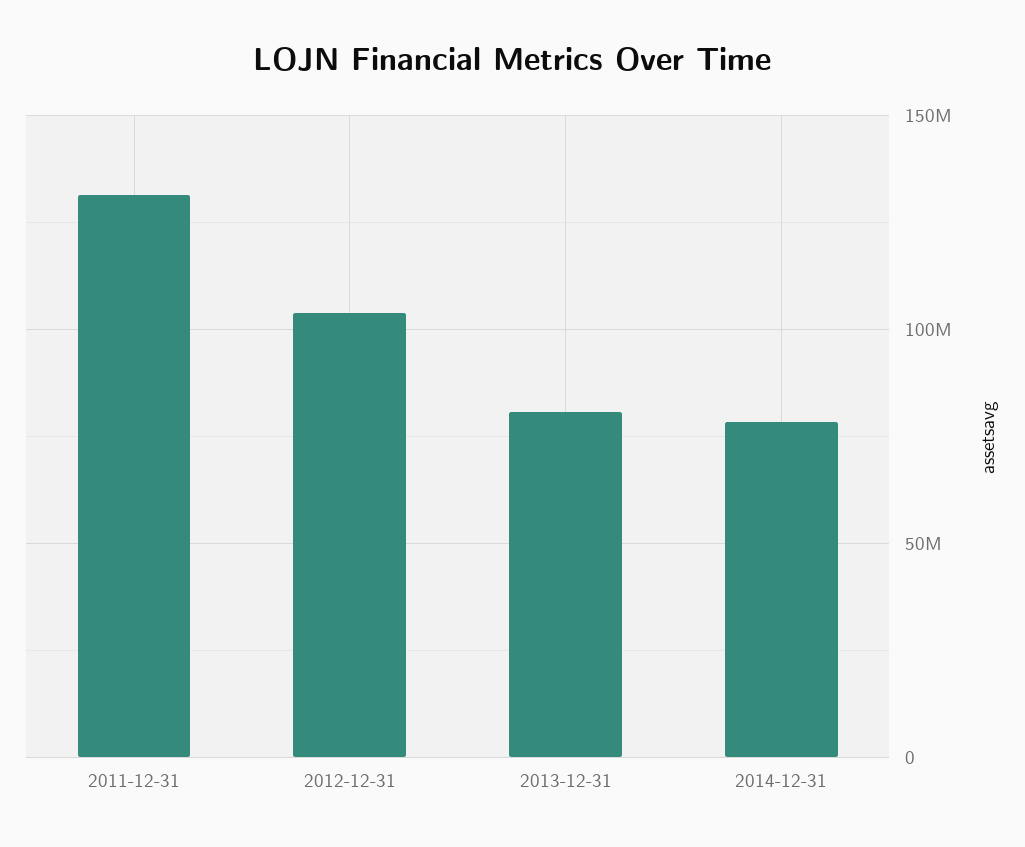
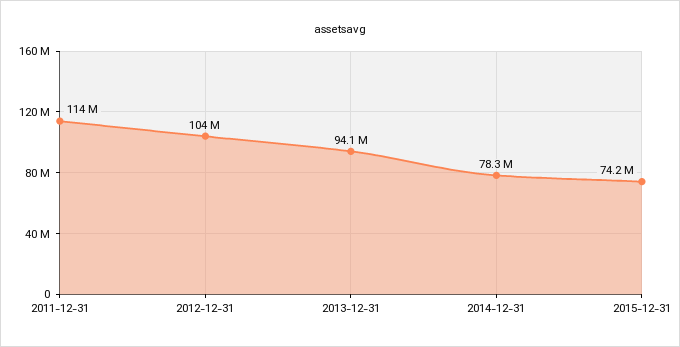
2011-12-31: 130000000 -> 114000000
2013-12-31: 80000000 -> 94100000
2015-12-31: none -> 74200000

